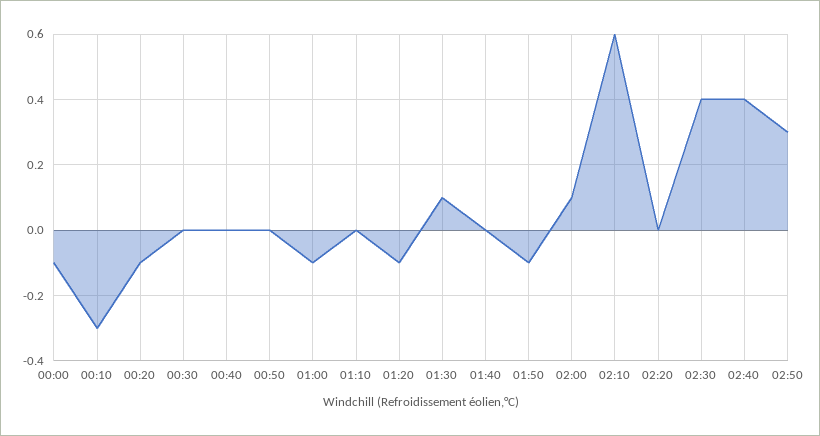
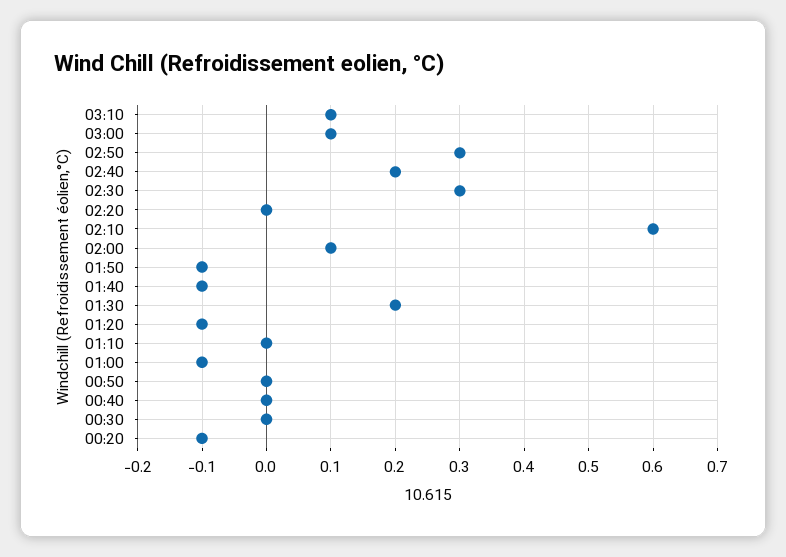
00:00: -0.1 -> none
00:10: -0.3 -> none
01:30: 0.1 -> 0.2
01:40: 0 -> -0.1
02:30: 0.4 -> 0.3
02:40: 0.4 -> 0.2
03:10: none -> 0.1
03:00: none -> 0.1

